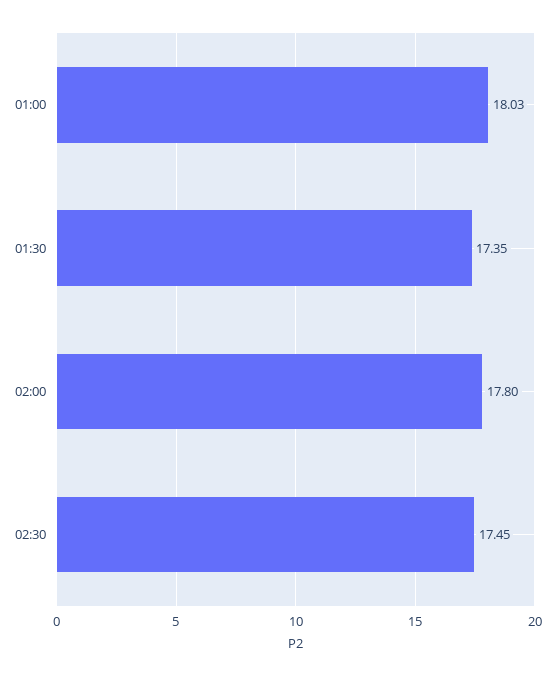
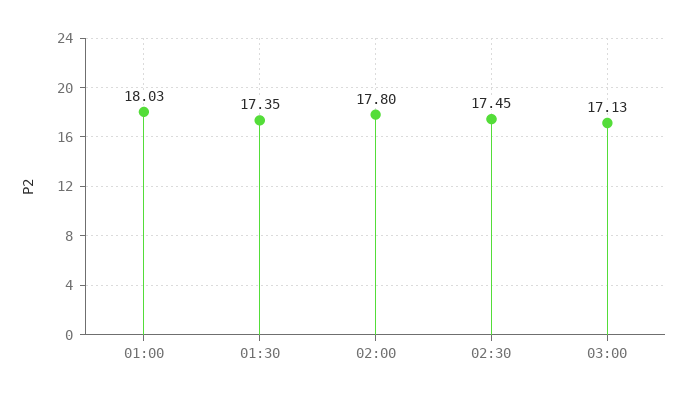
03:00: none -> 17.13

